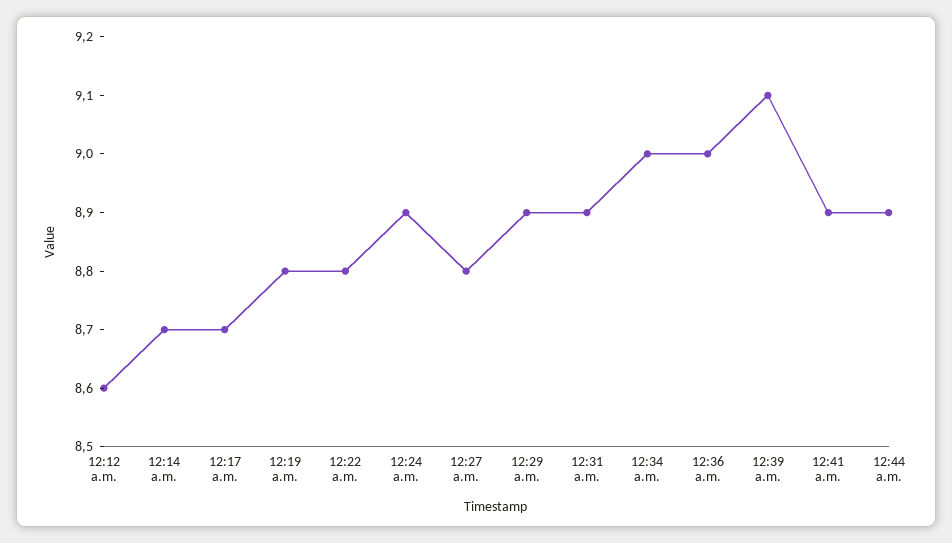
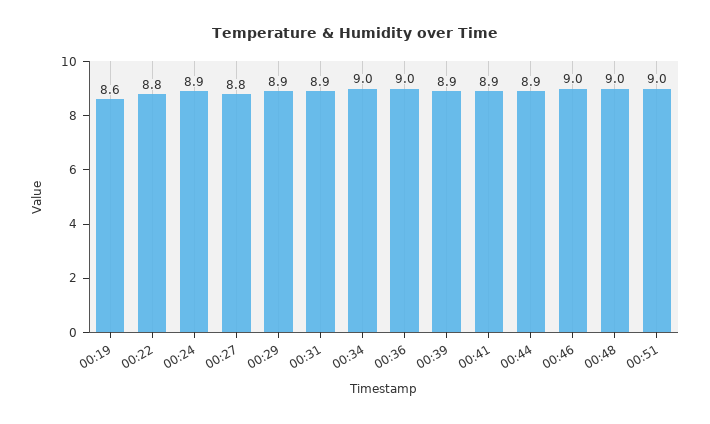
12:12 a.m.: 8.6 -> none
12:14 a.m.: 8.7 -> none
12:17 a.m.: 8.7 -> none
12:19 a.m.: 8.8 -> 8.6
12:39 a.m.: 9.1 -> 8.9
00:46: none -> 9
00:48: none -> 9
00:51: none -> 9

